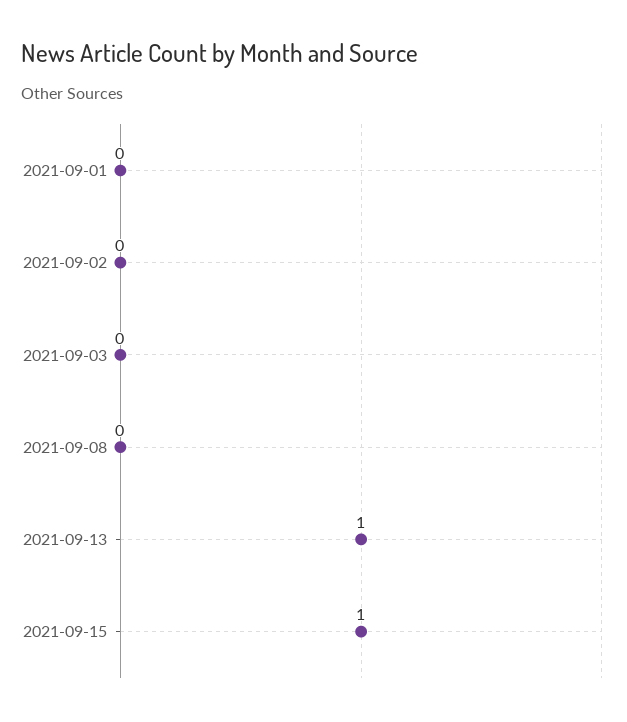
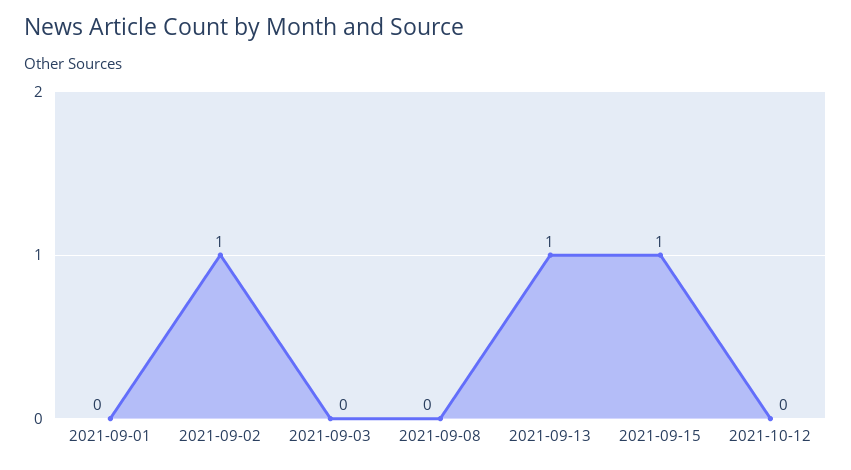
2021-09-02: 0 -> 1
2021-10-12: none -> 0

